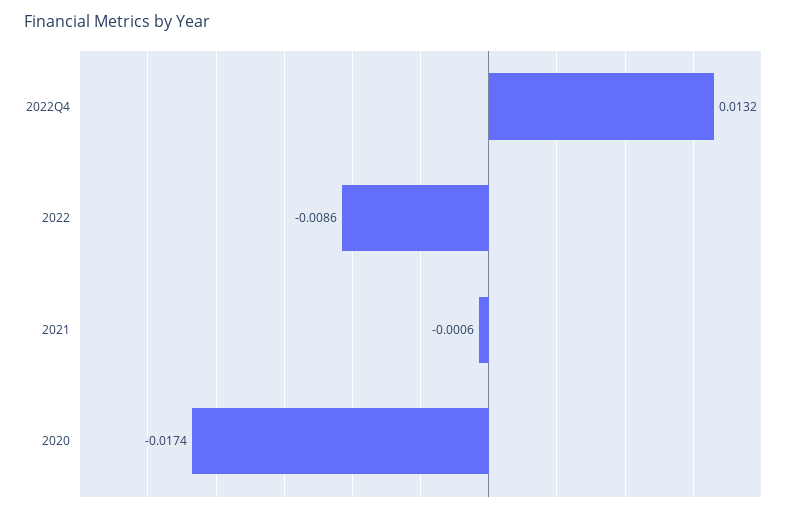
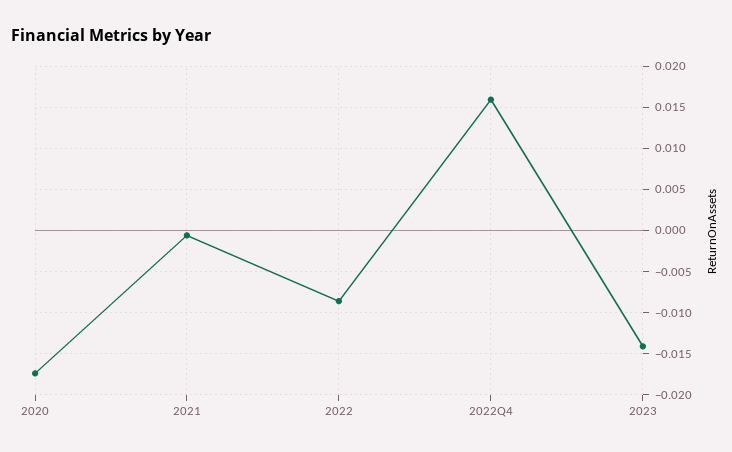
2022Q4: 0.0132 -> 0.016
2023: none -> -0.014

